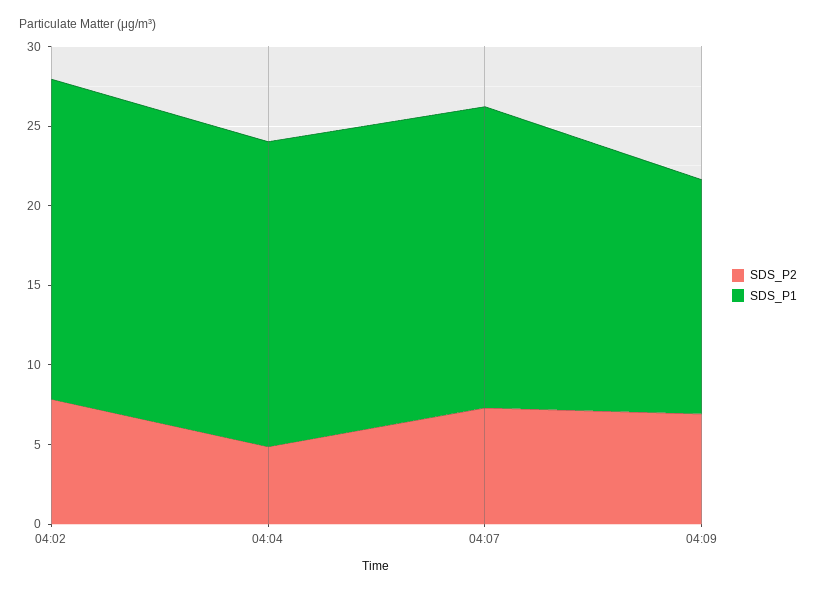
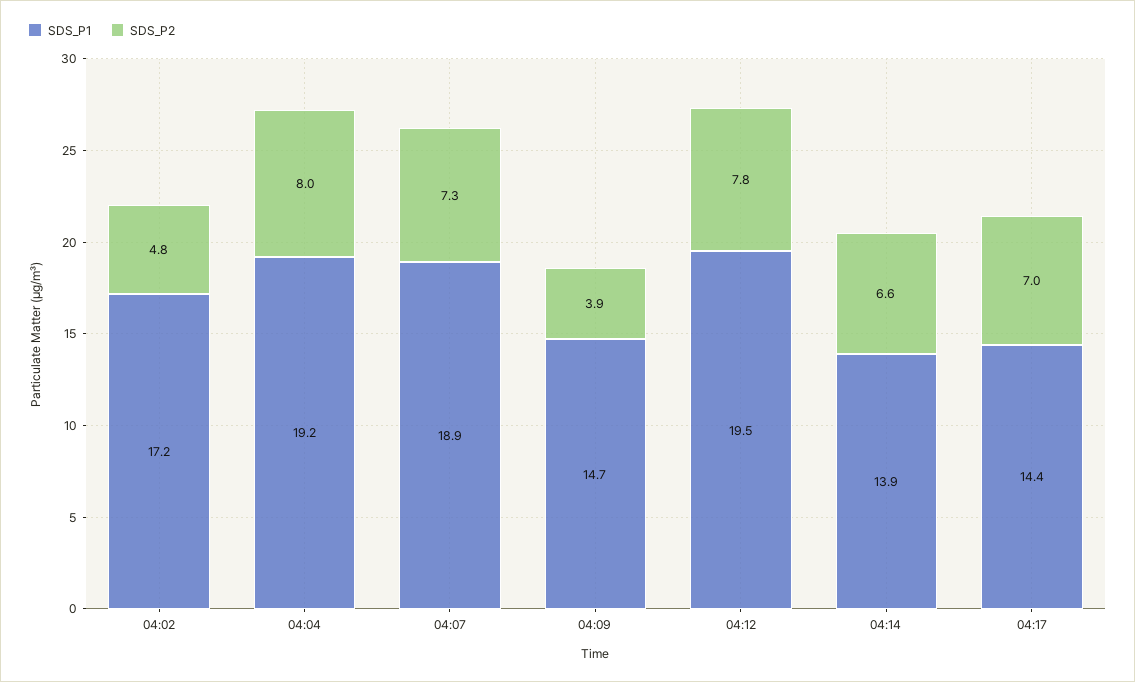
SDS_P2, 04:02: 8 -> 4.8
SDS_P1, 04:02: 20 -> 17.2
SDS_P2, 04:04: 5 -> 8
SDS_P2, 04:09: 7 -> 3.9
SDS_P1, 04:12: none -> 19.5
SDS_P2, 04:12: none -> 7.8
SDS_P1, 04:14: none -> 13.9
SDS_P2, 04:14: none -> 6.6
SDS_P1, 04:17: none -> 14.4
SDS_P2, 04:17: none -> 7

